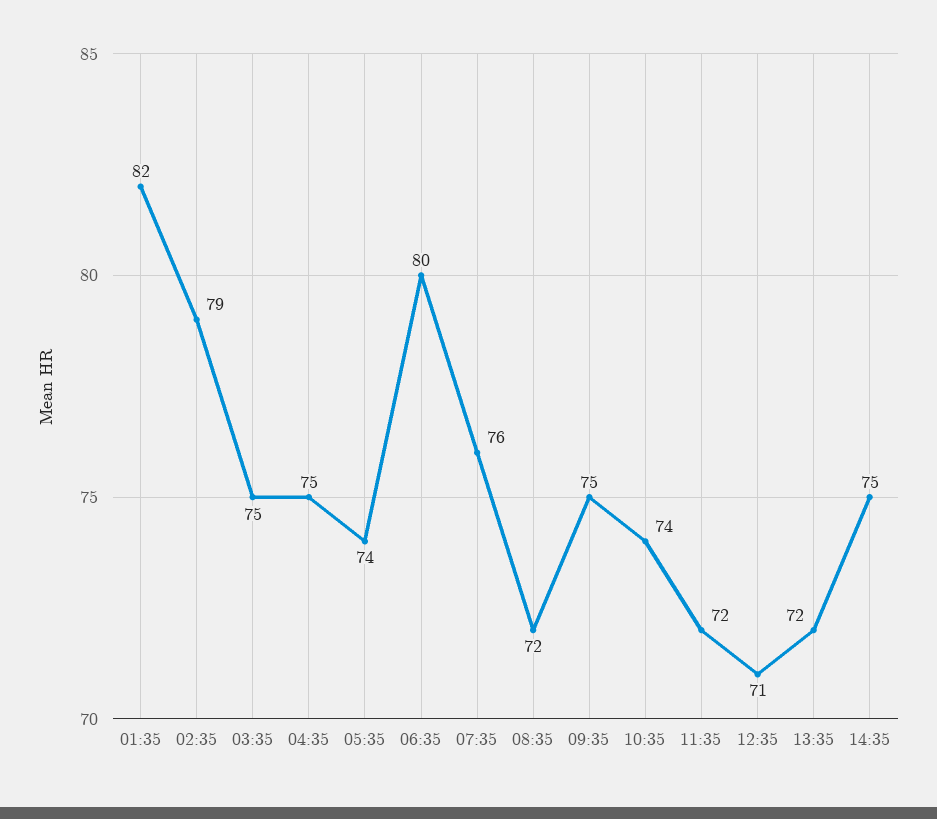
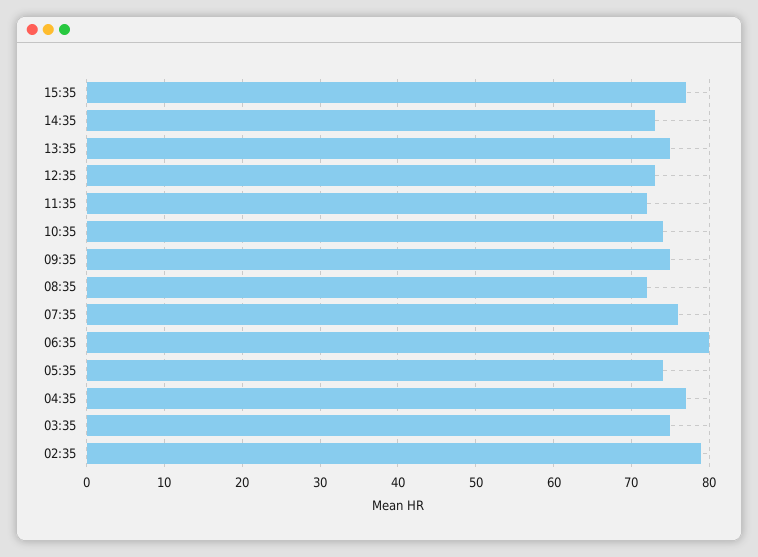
01:35: 82 -> none
04:35: 75 -> 77
12:35: 71 -> 73
13:35: 72 -> 75
14:35: 75 -> 73
15:35: none -> 77

